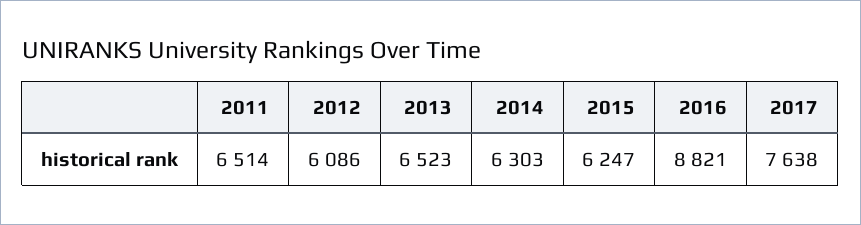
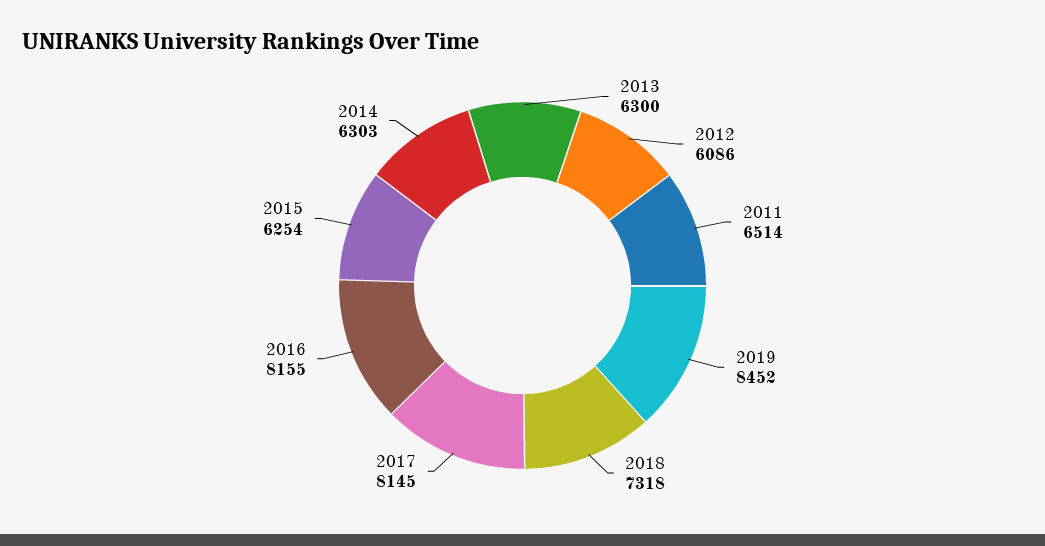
2013: 6523 -> 6300
2015: 6247 -> 6254
2016: 8821 -> 8155
2017: 7638 -> 8145
2019: none -> 8452
2018: none -> 7318

